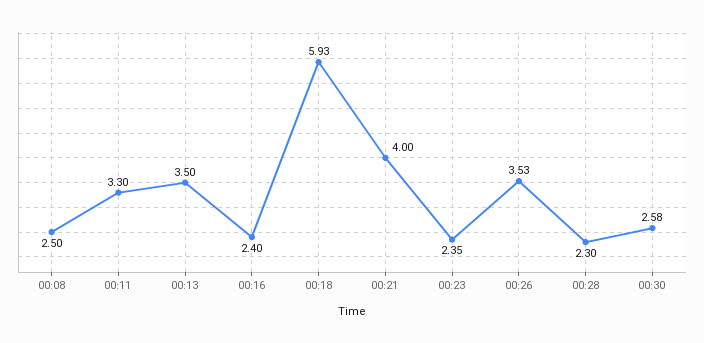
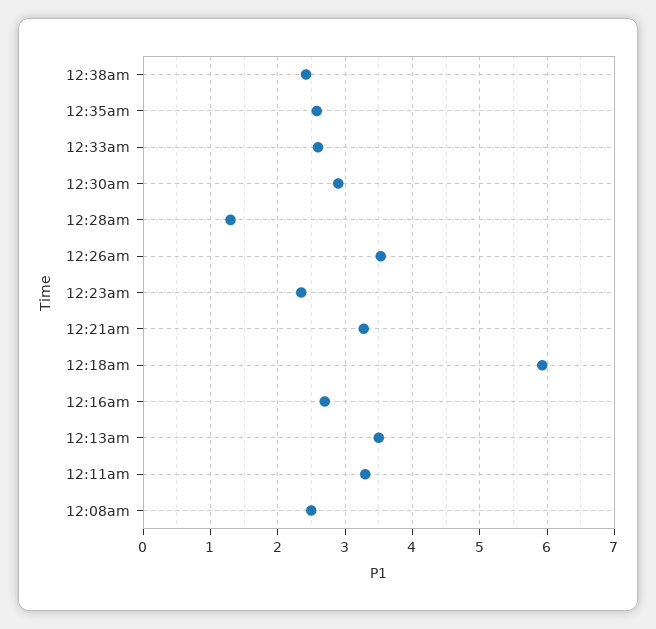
00:16: 2.4 -> 2.7
00:21: 4 -> 3.3
00:28: 2.3 -> 1.3
00:30: 2.58 -> 2.9
12:38am: none -> 2.4
12:35am: none -> 2.6
12:33am: none -> 2.6

